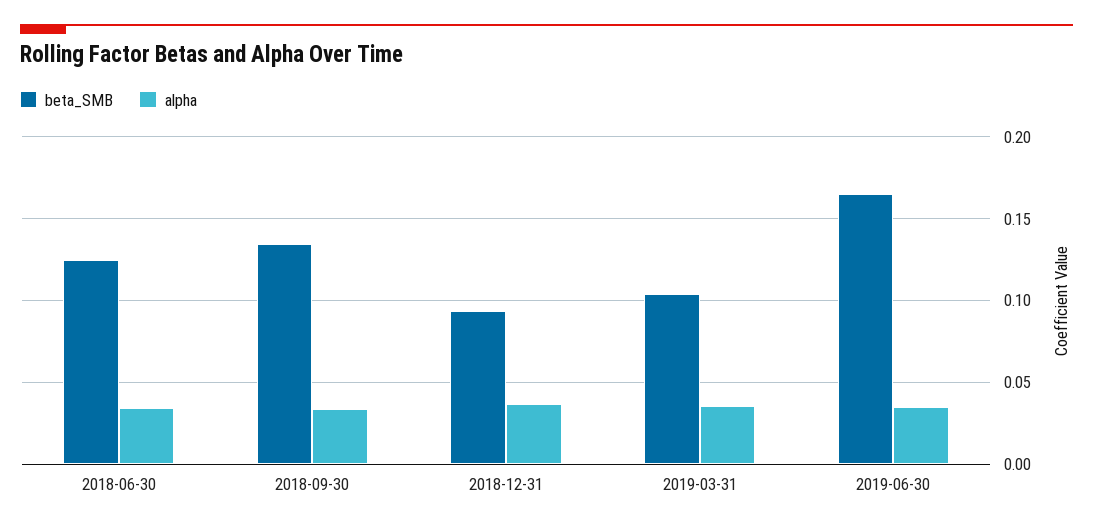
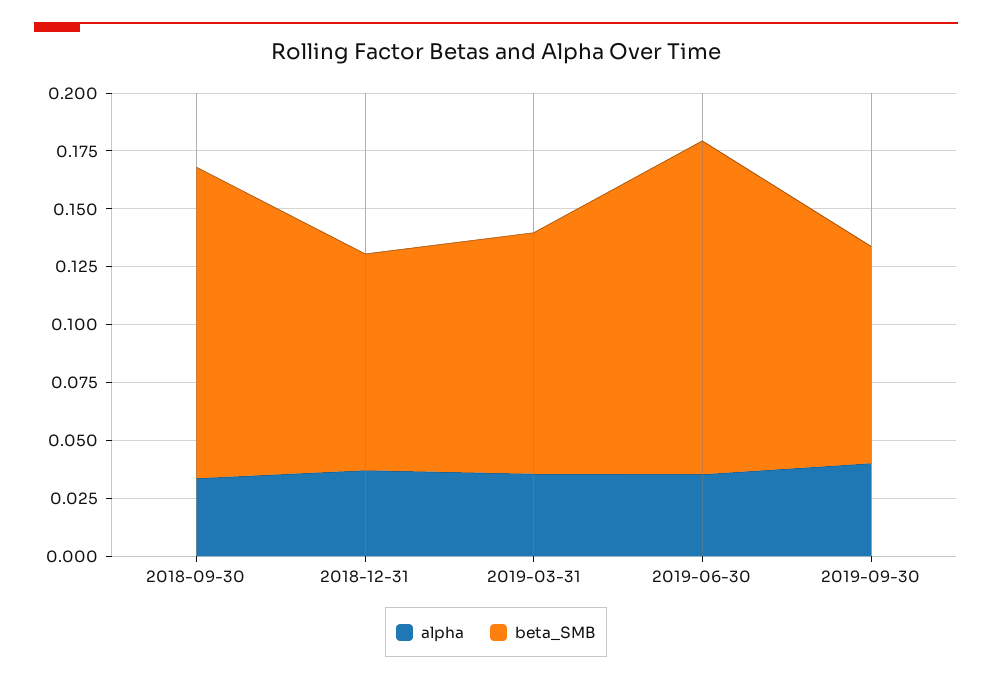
beta_SMB, 2018-06-30: 0.125 -> none
alpha, 2018-06-30: 0.035 -> none
beta_SMB, 2019-06-30: 0.165 -> 0.145
alpha, 2019-09-30: none -> 0.04
beta_SMB, 2019-09-30: none -> 0.095

